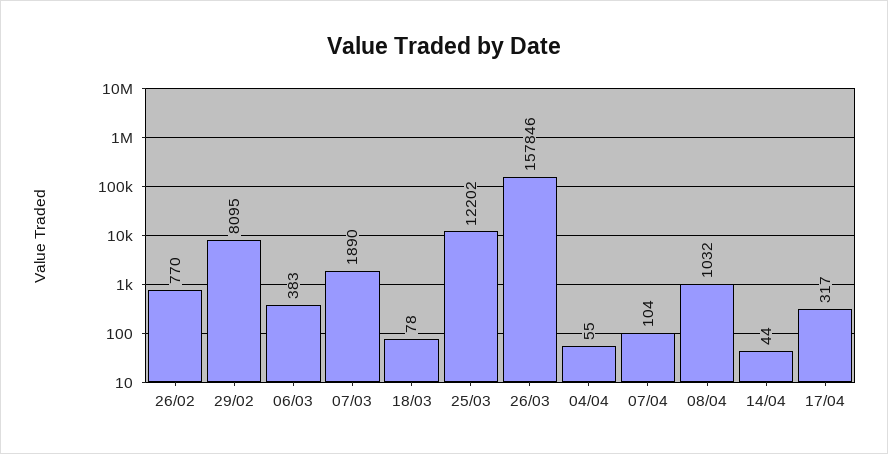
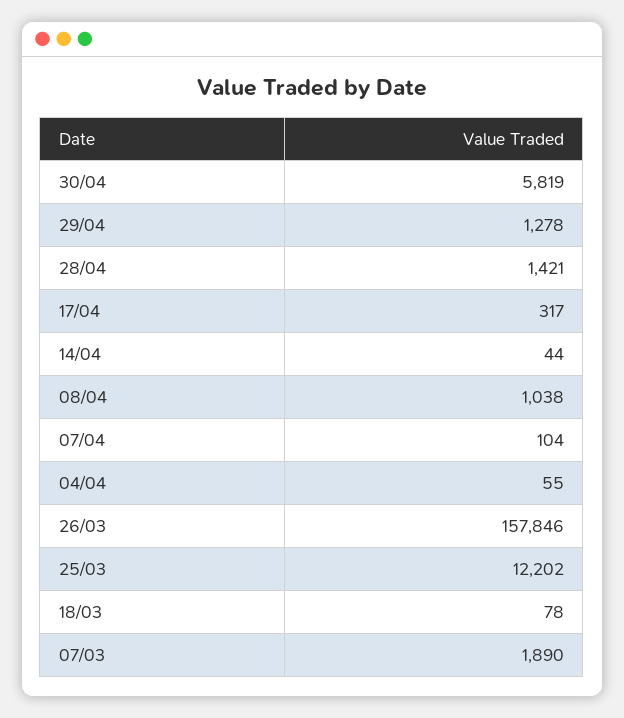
26/02: 770 -> none
29/02: 8095 -> none
06/03: 383 -> none
08/04: 1032 -> 1038
30/04: none -> 5819
29/04: none -> 1278
28/04: none -> 1421

